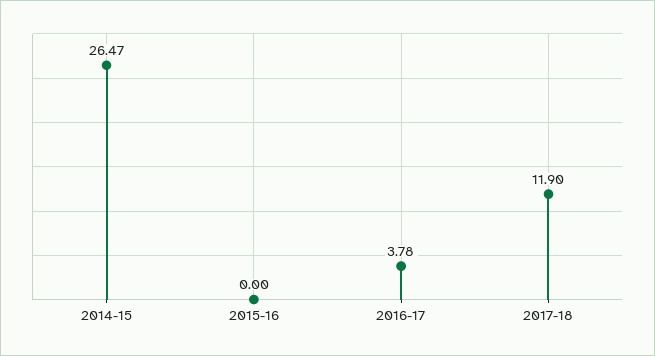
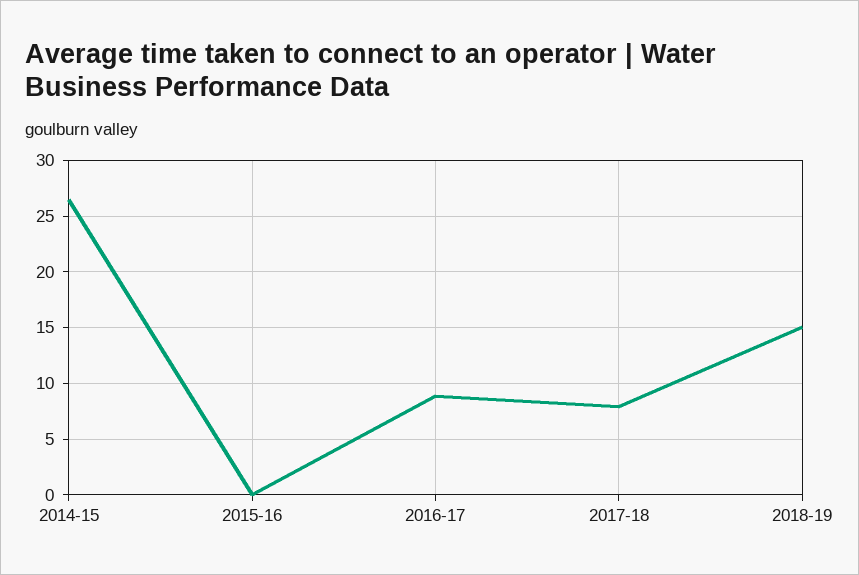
2016-17: 3.78 -> 9
2017-18: 11.9 -> 8
2018-19: none -> 15

